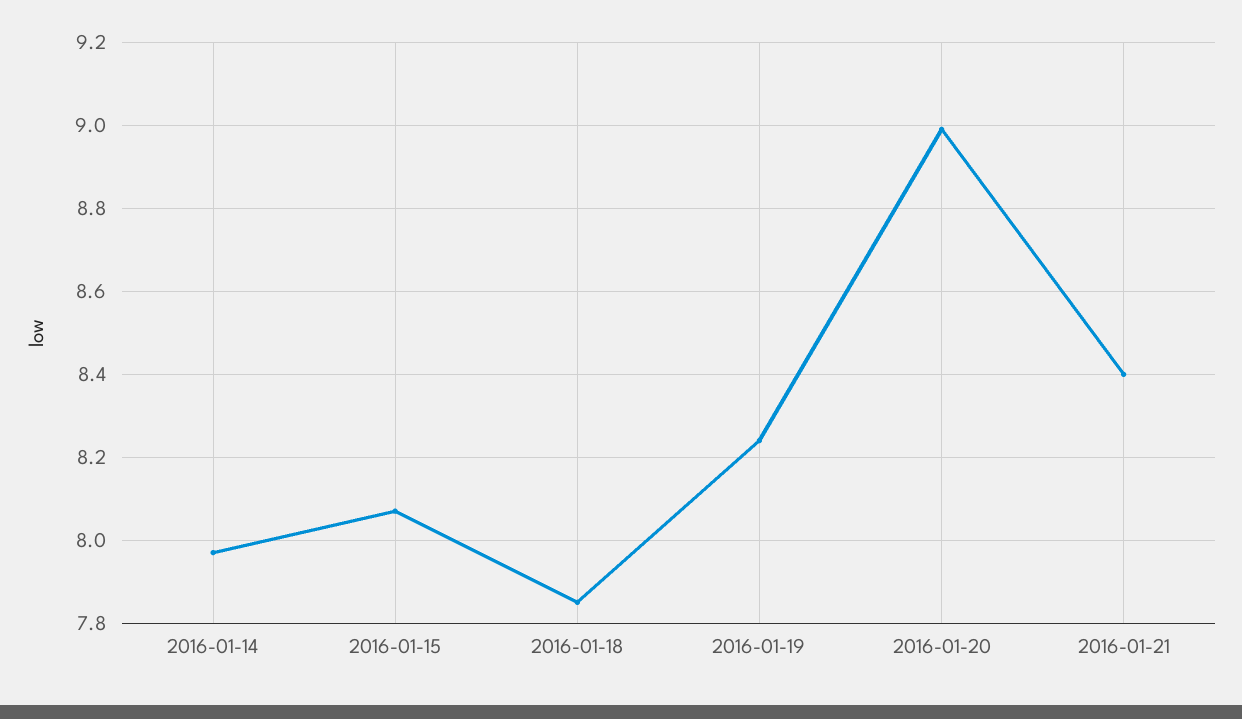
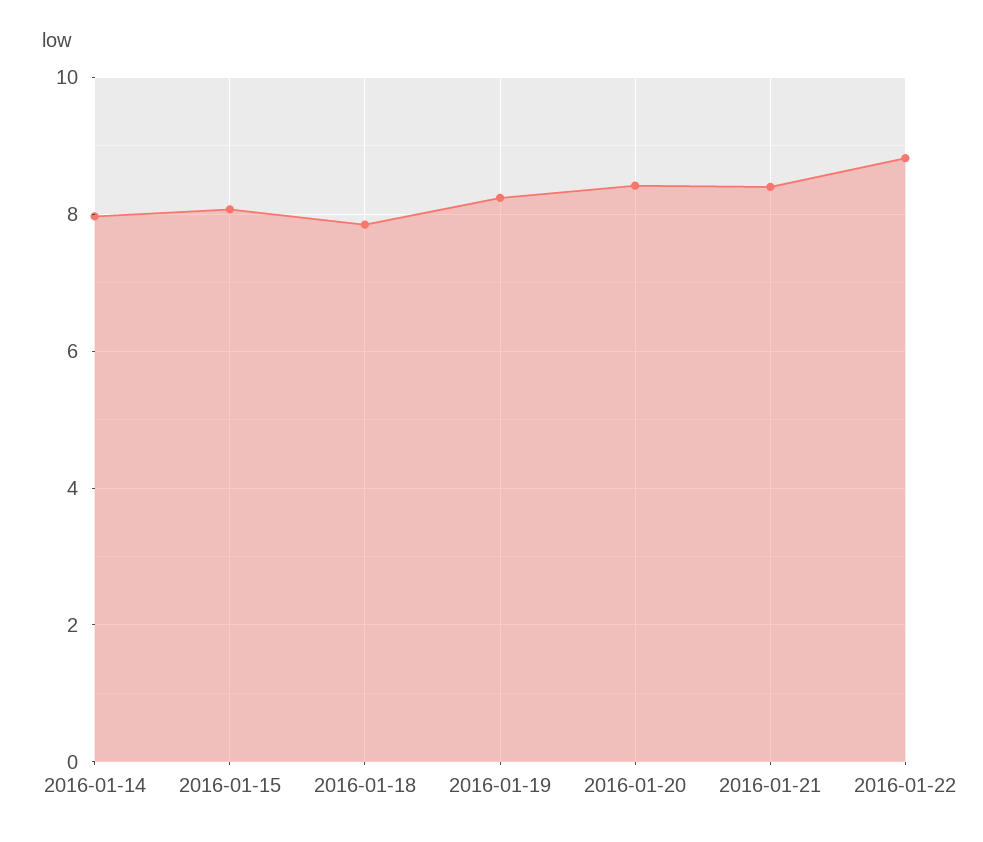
2016-01-20: 9 -> 8.4
2016-01-22: none -> 8.8

